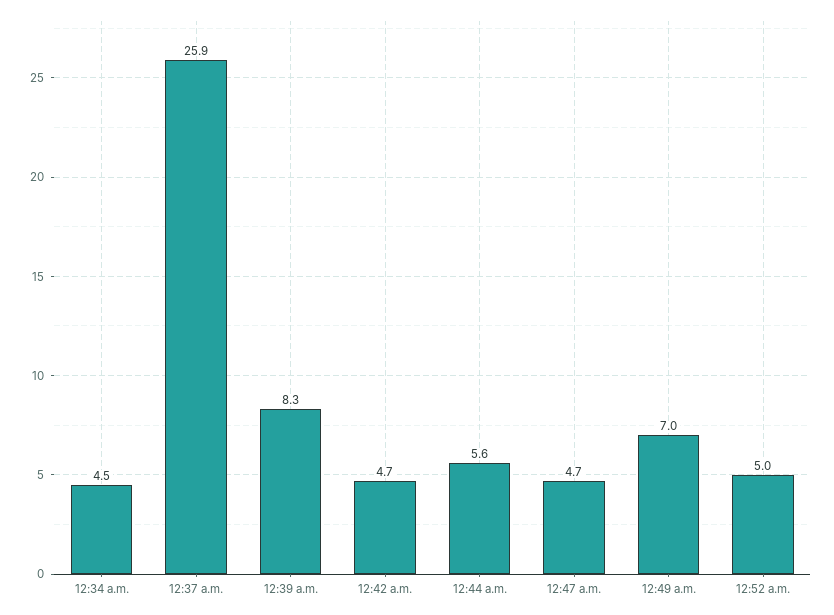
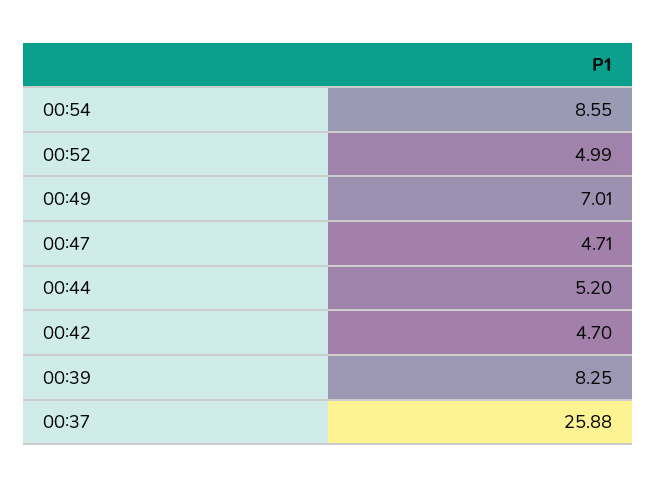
12:34 a.m.: 4.5 -> none
12:44 a.m.: 5.6 -> 5.2
00:54: none -> 8.55

